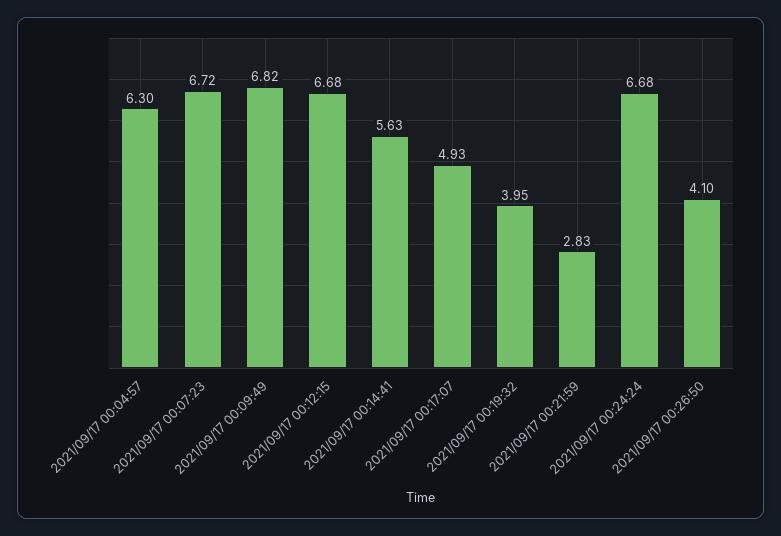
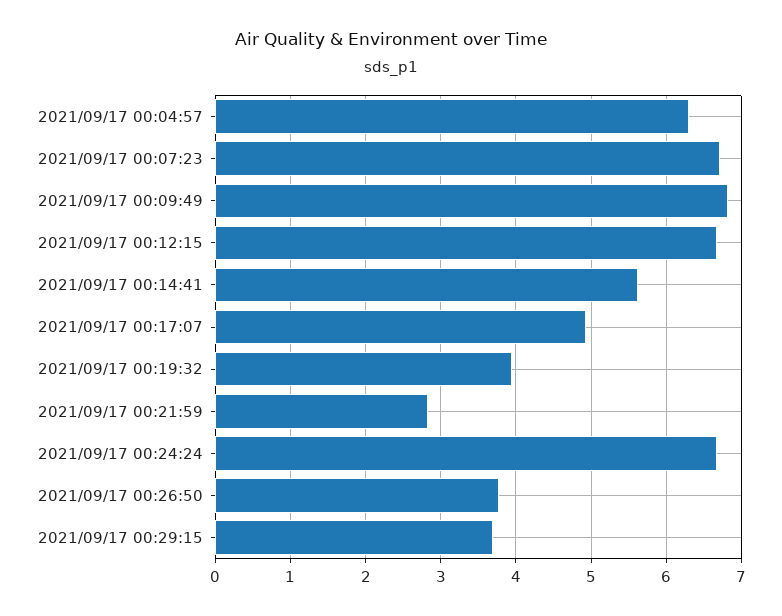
2021/09/17 00:26:50: 4.1 -> 3.8
2021/09/17 00:29:15: none -> 3.7

